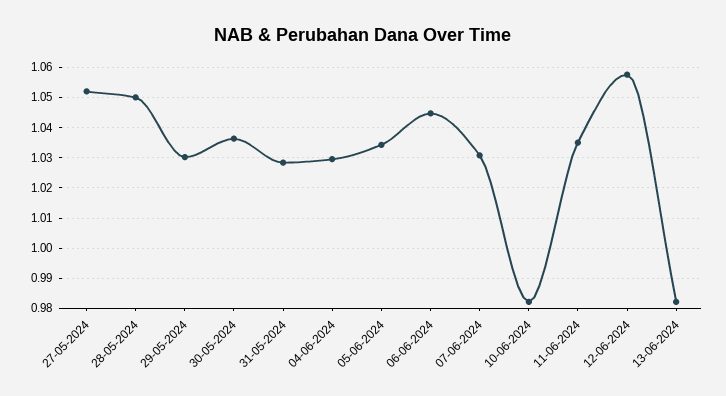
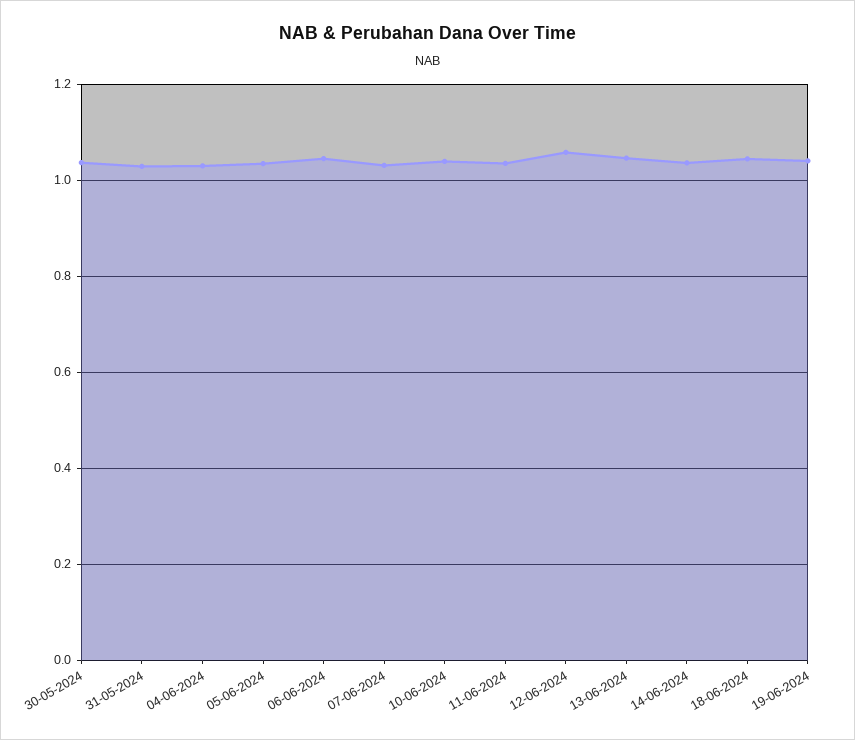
27-05-2024: 1.052 -> none
28-05-2024: 1.05 -> none
29-05-2024: 1.03 -> none
10-06-2024: 0.982 -> 1.04
13-06-2024: 0.982 -> 1.04
14-06-2024: none -> 1.04
18-06-2024: none -> 1.04
19-06-2024: none -> 1.04

